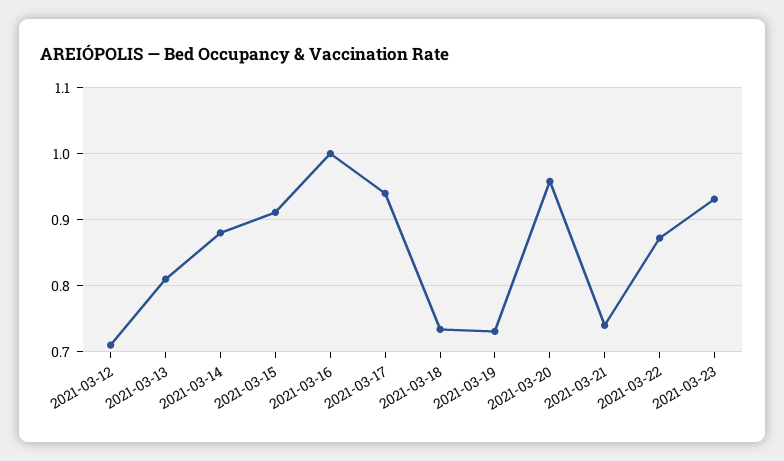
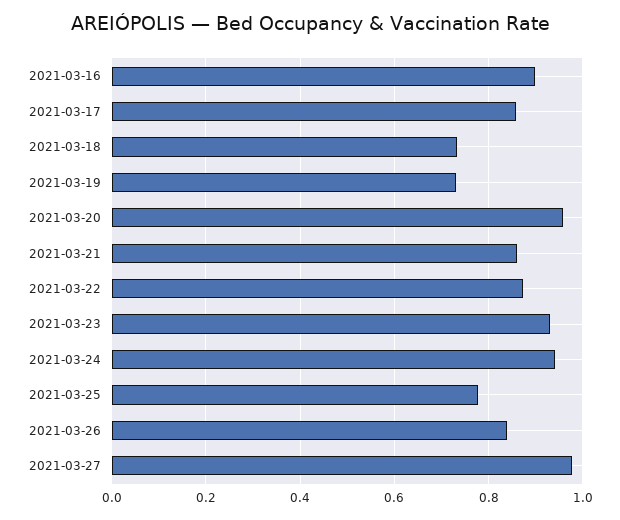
2021-03-12: 0.71 -> none
2021-03-13: 0.81 -> none
2021-03-14: 0.88 -> none
2021-03-15: 0.91 -> none
2021-03-16: 1 -> 0.9
2021-03-17: 0.94 -> 0.86
2021-03-21: 0.74 -> 0.86
2021-03-24: none -> 0.94
2021-03-25: none -> 0.78
2021-03-26: none -> 0.84
2021-03-27: none -> 0.98

